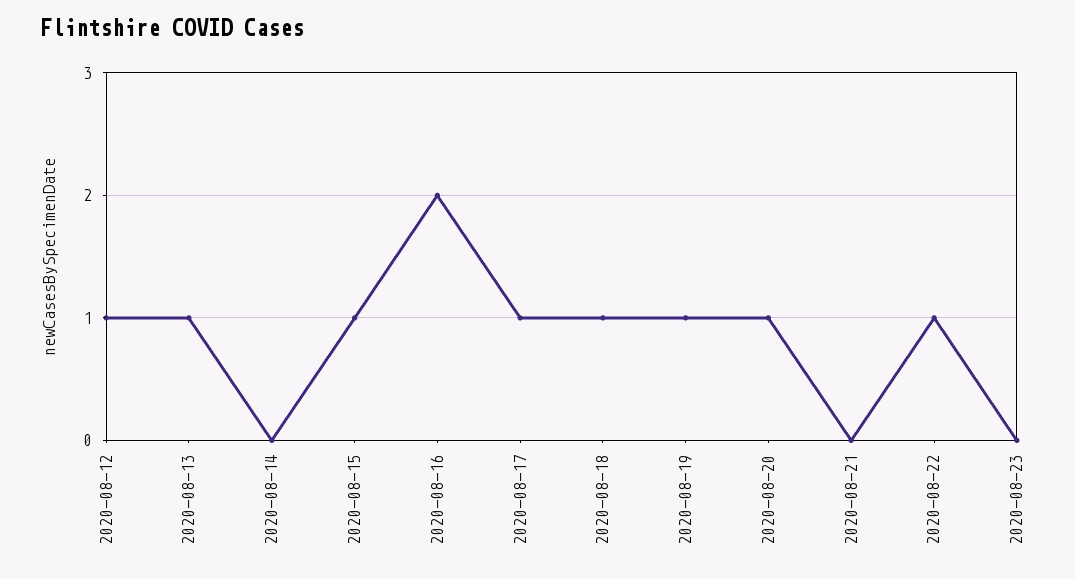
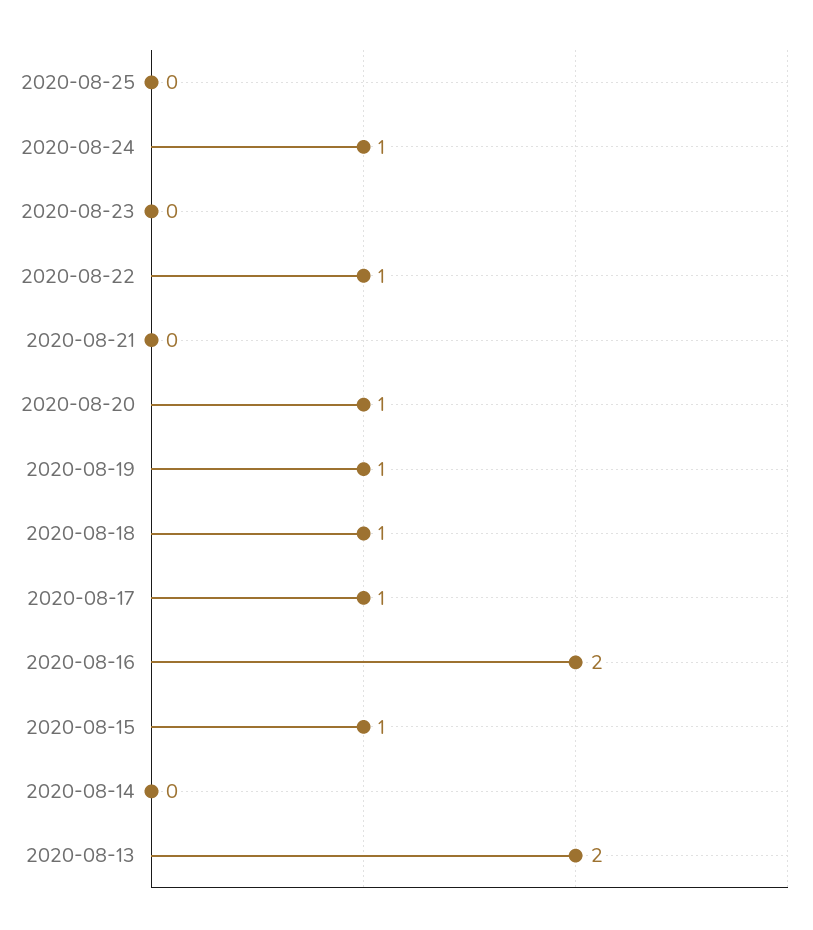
2020-08-12: 1 -> none
2020-08-13: 1 -> 2
2020-08-25: none -> 0
2020-08-24: none -> 1

